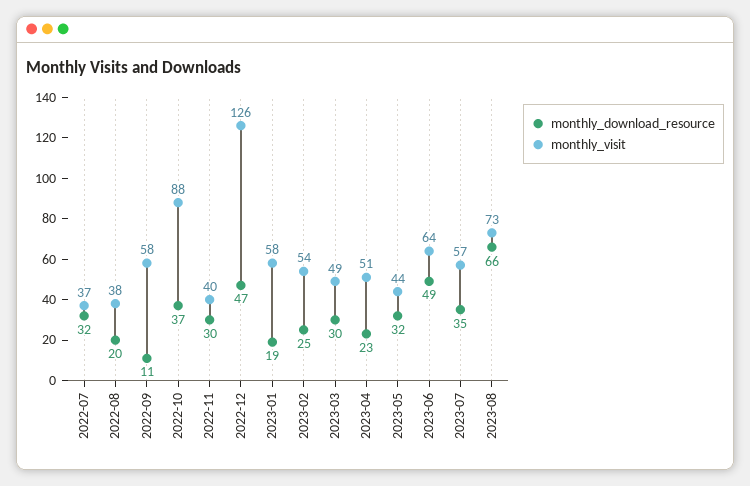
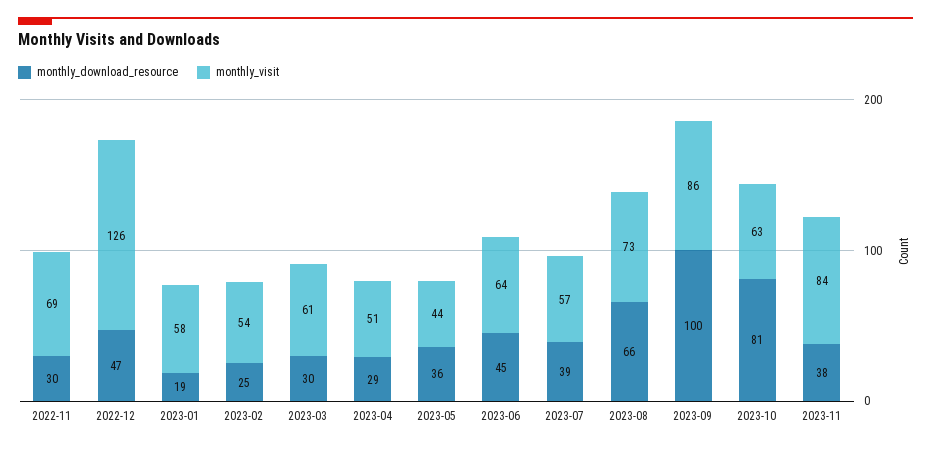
monthly_download_resource, 2022-07: 32 -> none
monthly_visit, 2022-07: 37 -> none
monthly_download_resource, 2022-08: 20 -> none
monthly_visit, 2022-08: 38 -> none
monthly_download_resource, 2022-09: 11 -> none
monthly_visit, 2022-09: 58 -> none
monthly_download_resource, 2022-10: 37 -> none
monthly_visit, 2022-10: 88 -> none
monthly_visit, 2022-11: 40 -> 69
monthly_visit, 2023-03: 49 -> 61
monthly_download_resource, 2023-04: 23 -> 29
monthly_download_resource, 2023-05: 32 -> 36
monthly_download_resource, 2023-06: 49 -> 45
monthly_download_resource, 2023-07: 35 -> 39
monthly_download_resource, 2023-09: none -> 100
monthly_visit, 2023-09: none -> 86
monthly_download_resource, 2023-10: none -> 81
monthly_visit, 2023-10: none -> 63
monthly_download_resource, 2023-11: none -> 38
monthly_visit, 2023-11: none -> 84

